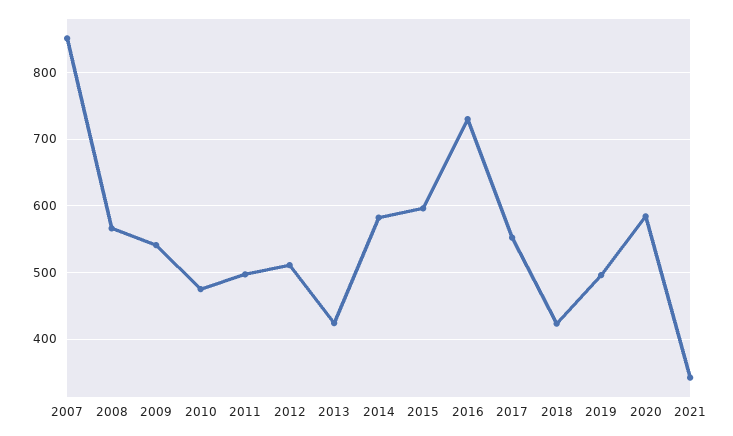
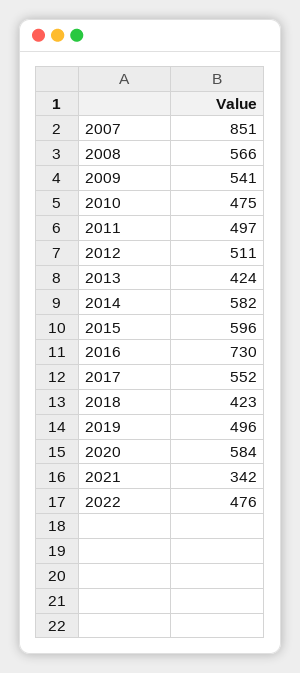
2022: none -> 476

